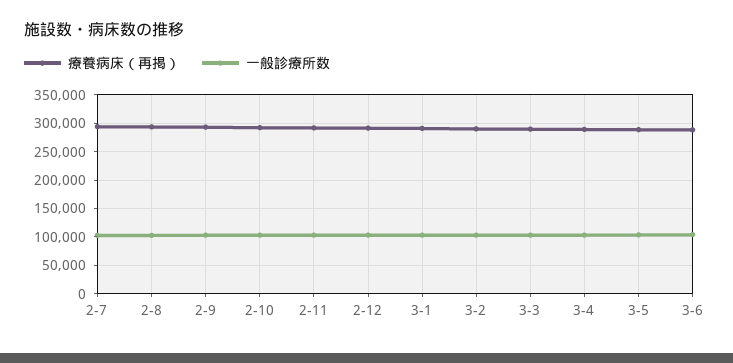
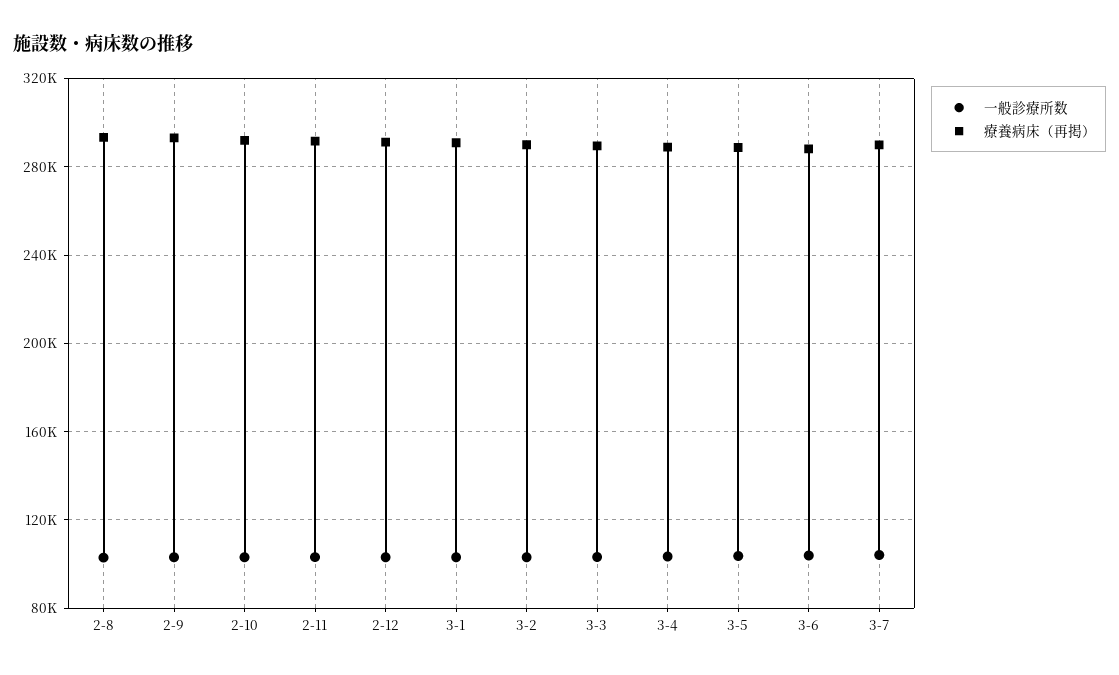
療養病床（再掲）, 2-7: 300000 -> none
一般診療所数, 2-7: 100000 -> none
一般診療所数, 3-7: none -> 105000
療養病床（再掲）, 3-7: none -> 290000

